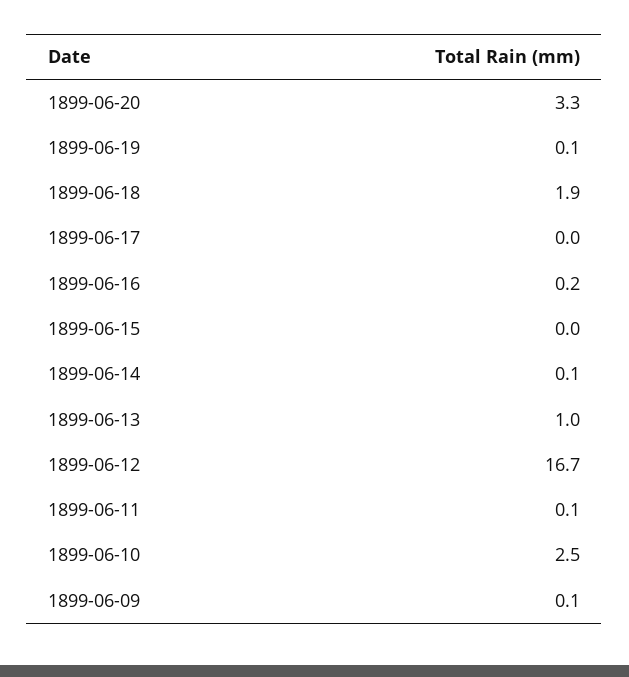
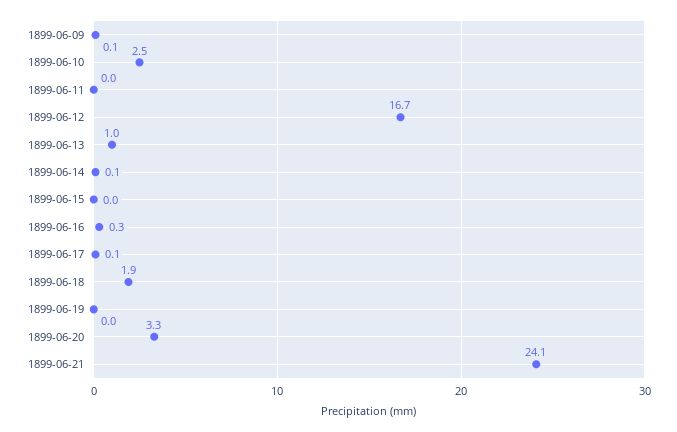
1899-06-19: 0.1 -> 0
1899-06-17: 0 -> 0.1
1899-06-16: 0.2 -> 0.3
1899-06-11: 0.1 -> 0
1899-06-21: none -> 24.1

